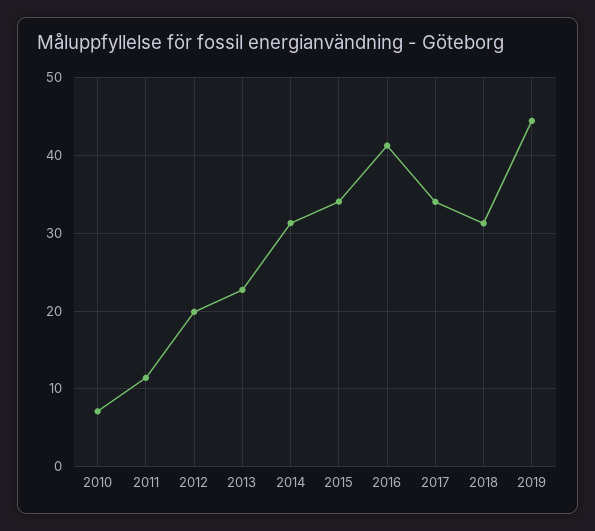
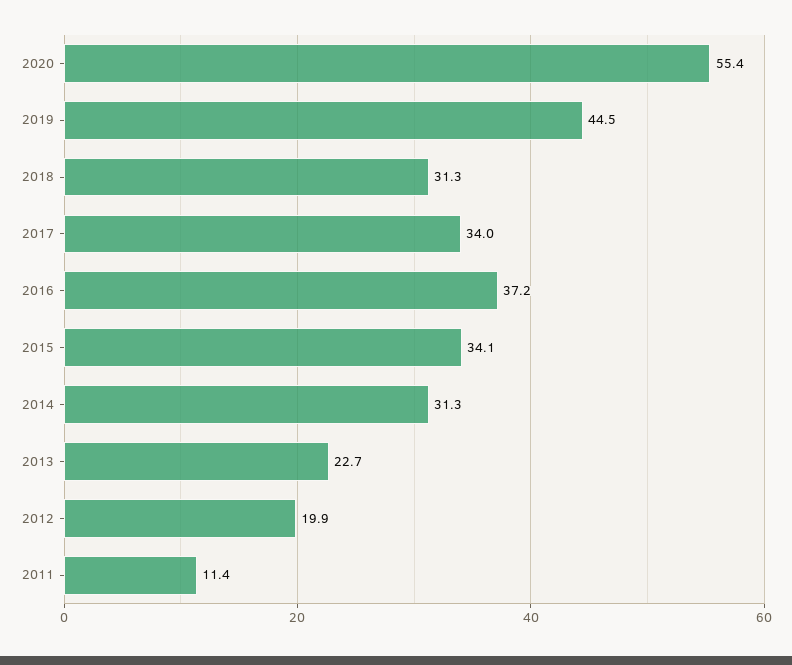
2010: 7 -> none
2016: 41 -> 37.2
2020: none -> 55.4

